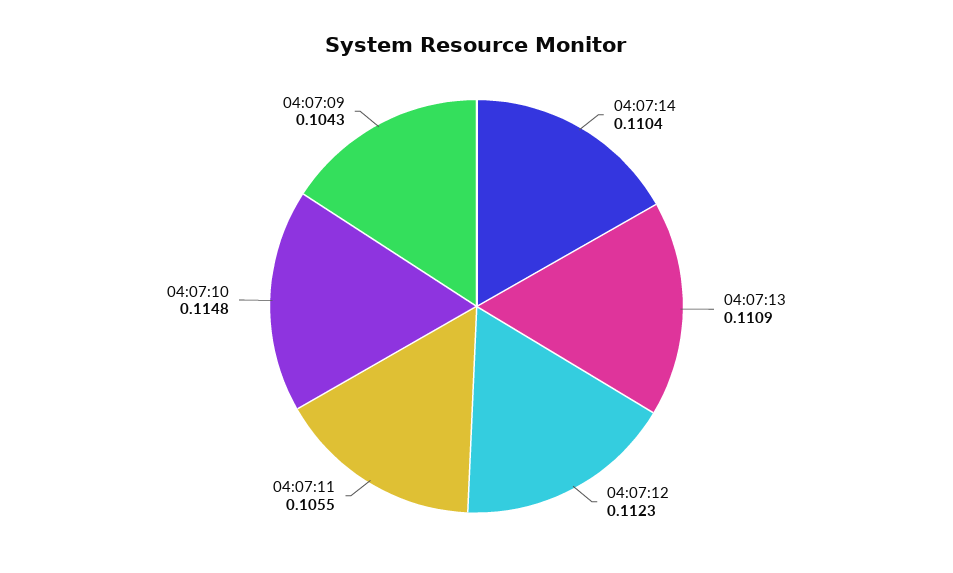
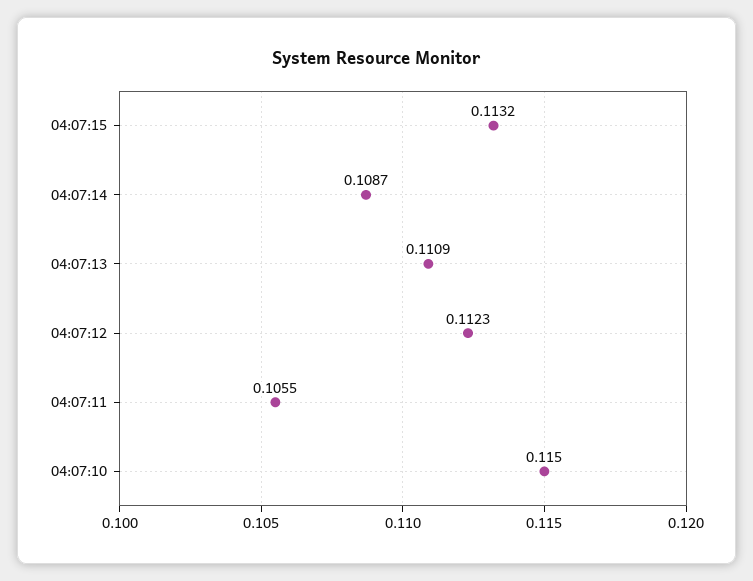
04:07:14: 0.1104 -> 0.1087
04:07:10: 0.1148 -> 0.115
04:07:09: 0.1043 -> none
04:07:15: none -> 0.1132

